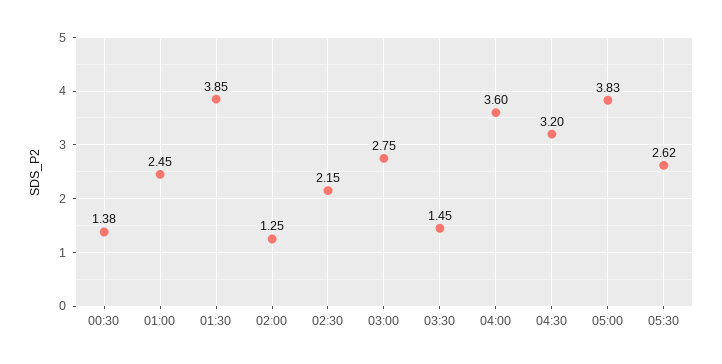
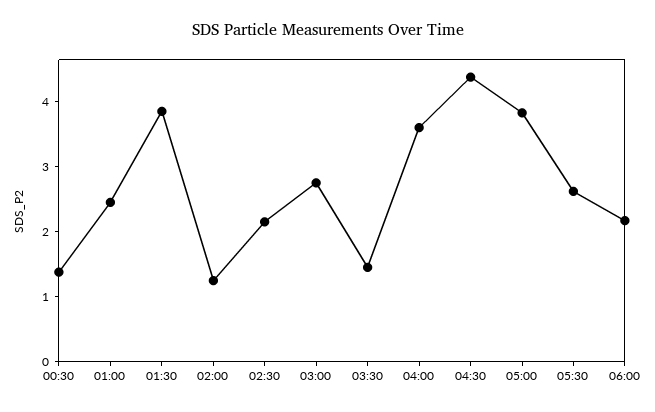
04:30: 3.2 -> 4.4
06:00: none -> 2.2

